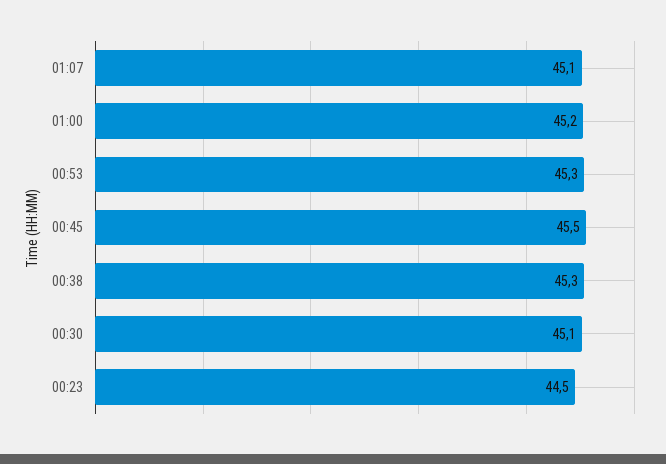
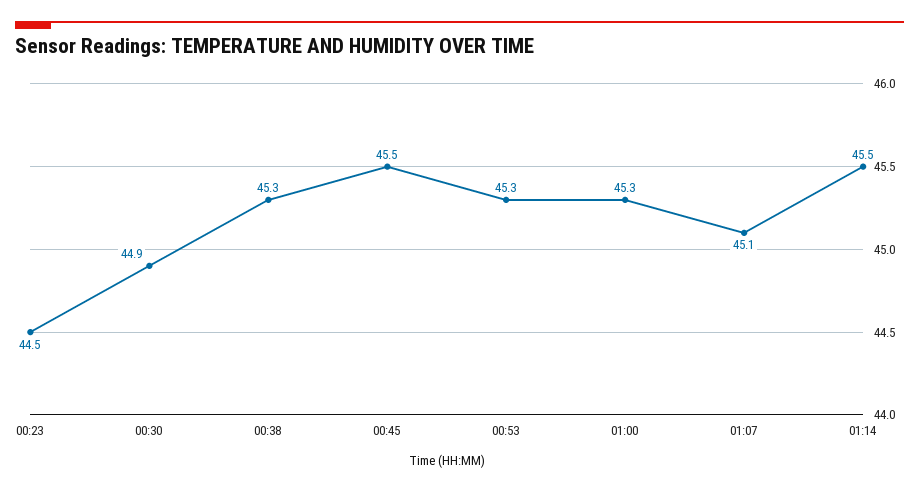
01:00: 45.2 -> 45.3
00:30: 45.1 -> 44.9
01:14: none -> 45.5

